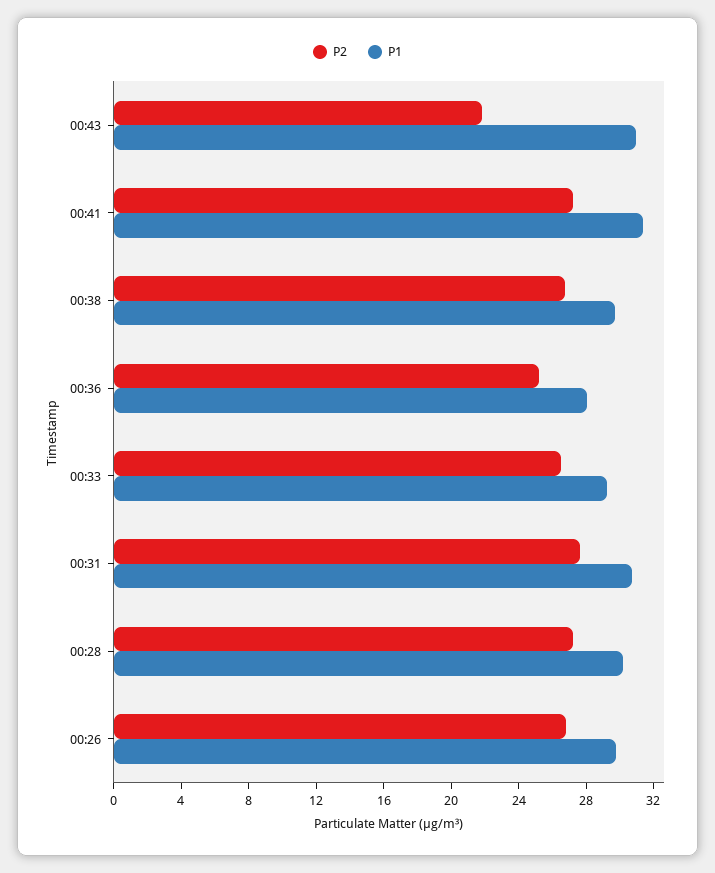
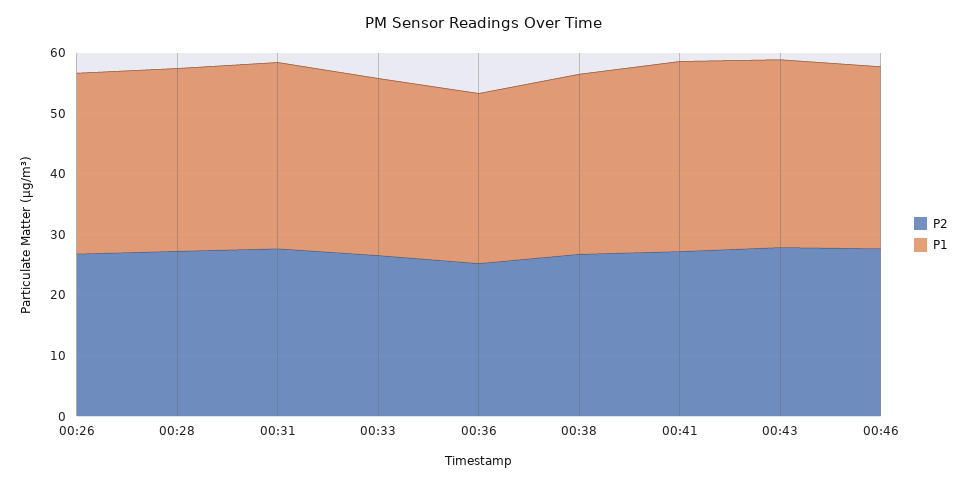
P2, 00:43: 22 -> 28
P2, 00:46: none -> 28
P1, 00:46: none -> 30

